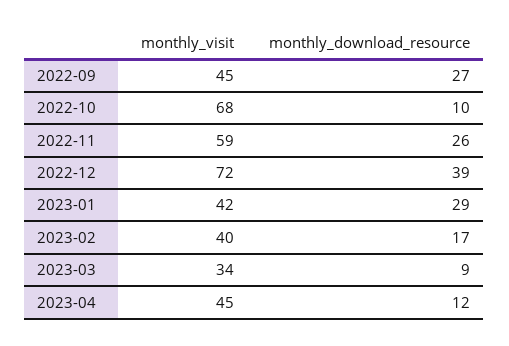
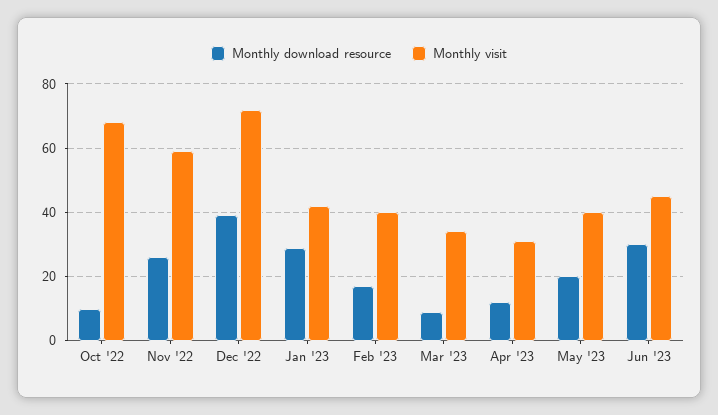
monthly_visit, 2022-09: 45 -> none
monthly_download_resource, 2022-09: 27 -> none
monthly_visit, 2023-04: 45 -> 30
monthly_download_resource, May '23: none -> 20
monthly_visit, May '23: none -> 40
monthly_download_resource, Jun '23: none -> 30
monthly_visit, Jun '23: none -> 45

